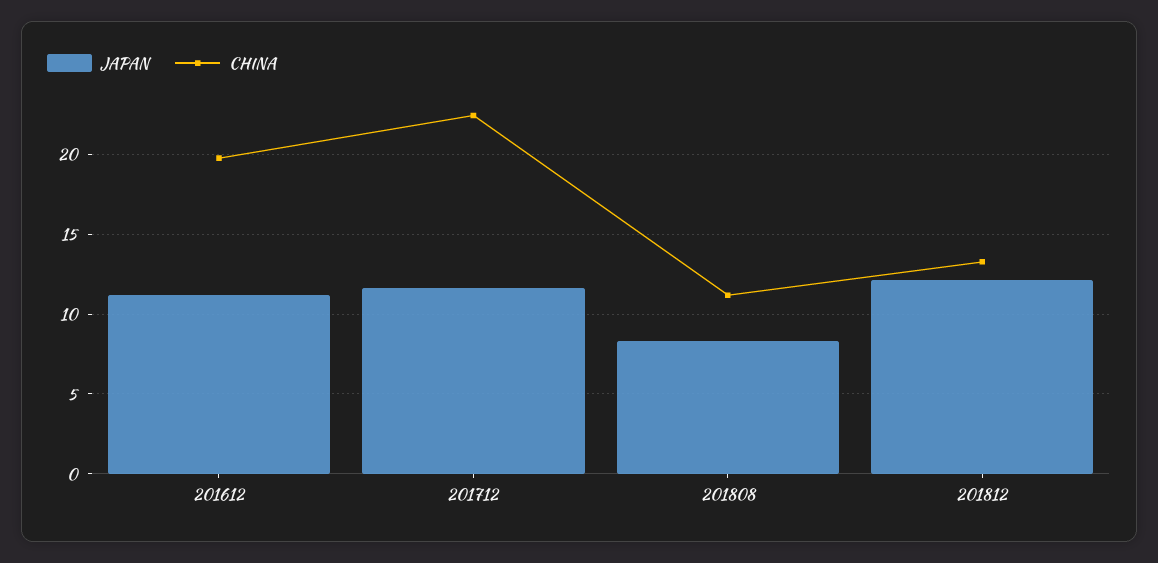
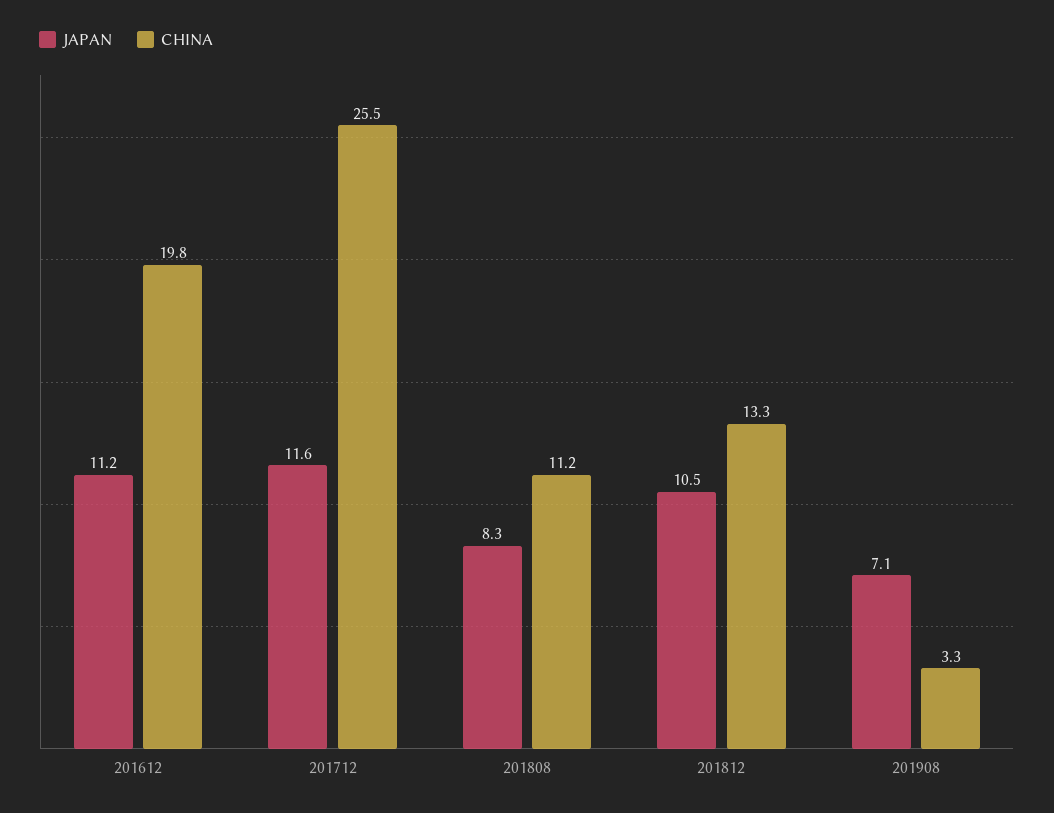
CHINA, 201712: 22.5 -> 25.5
JAPAN, 201812: 12 -> 10.5
JAPAN, 201908: none -> 7.1
CHINA, 201908: none -> 3.3

